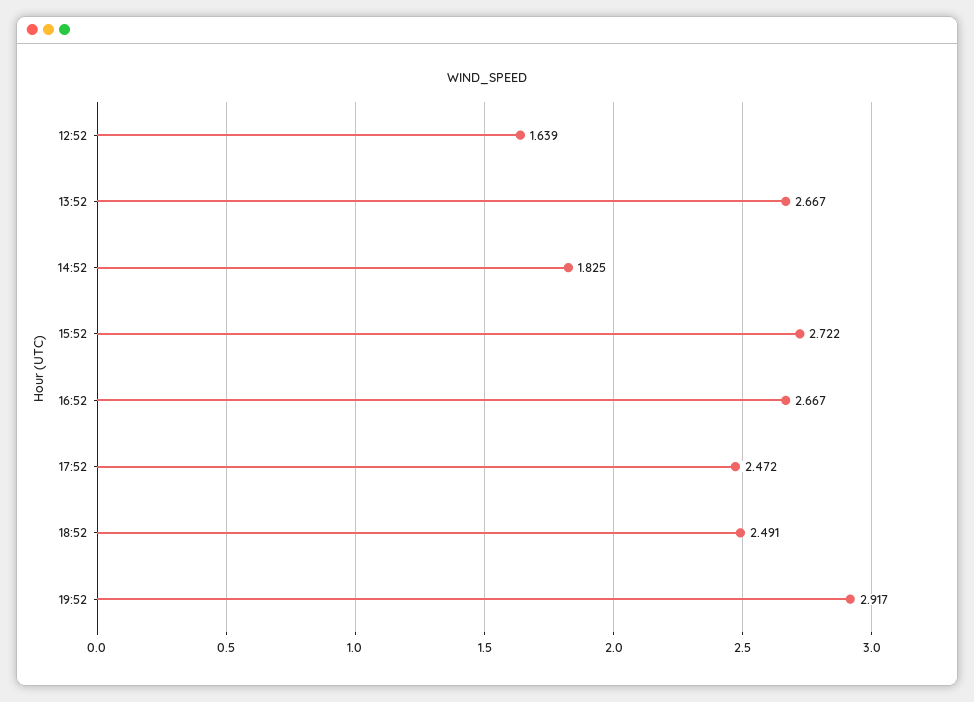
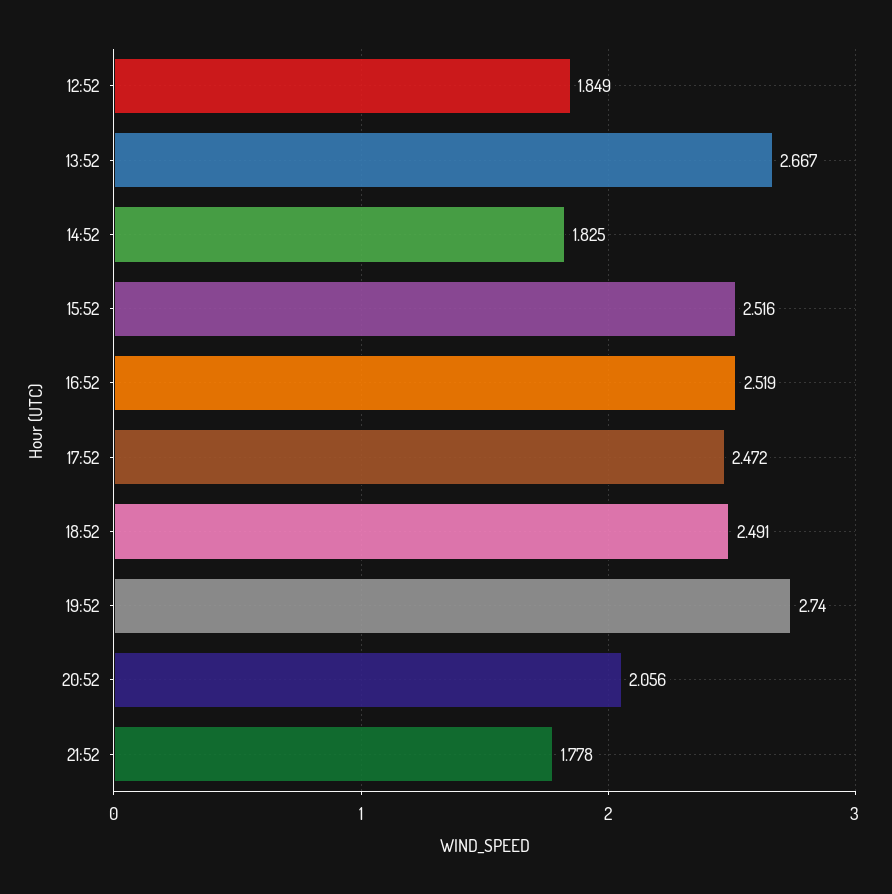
12:52: 1.639 -> 1.849
15:52: 2.722 -> 2.516
16:52: 2.667 -> 2.519
19:52: 2.917 -> 2.74
20:52: none -> 2.056
21:52: none -> 1.778

